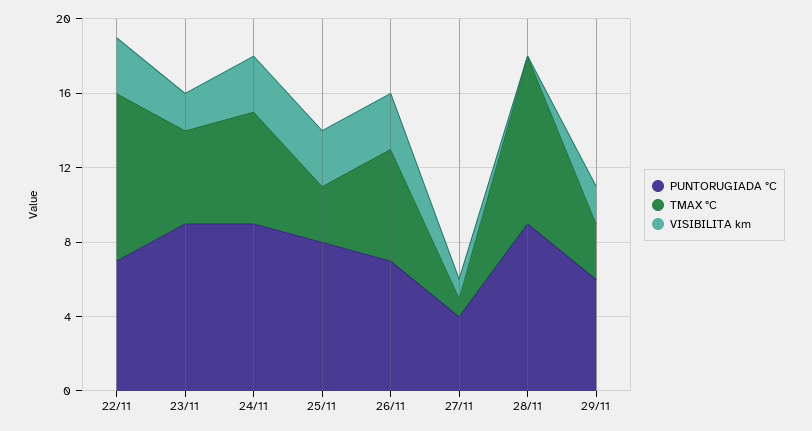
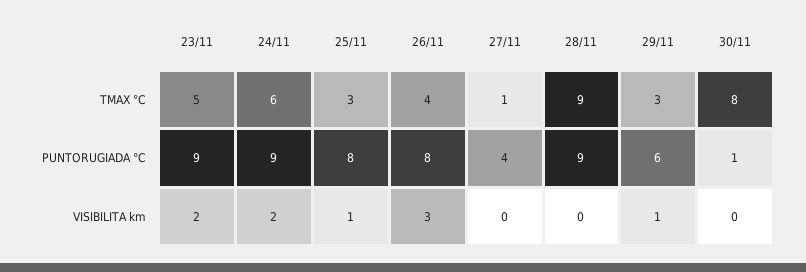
PUNTORUGIADA °C, 22/11: 7 -> none
TMAX °C, 22/11: 9 -> none
VISIBILITA km, 22/11: 3 -> none
VISIBILITA km, 24/11: 3 -> 2
VISIBILITA km, 25/11: 3 -> 1
PUNTORUGIADA °C, 26/11: 7 -> 8
TMAX °C, 26/11: 6 -> 4
VISIBILITA km, 27/11: 1 -> 0
VISIBILITA km, 29/11: 2 -> 1
TMAX °C, 30/11: none -> 8
PUNTORUGIADA °C, 30/11: none -> 1
VISIBILITA km, 30/11: none -> 0

